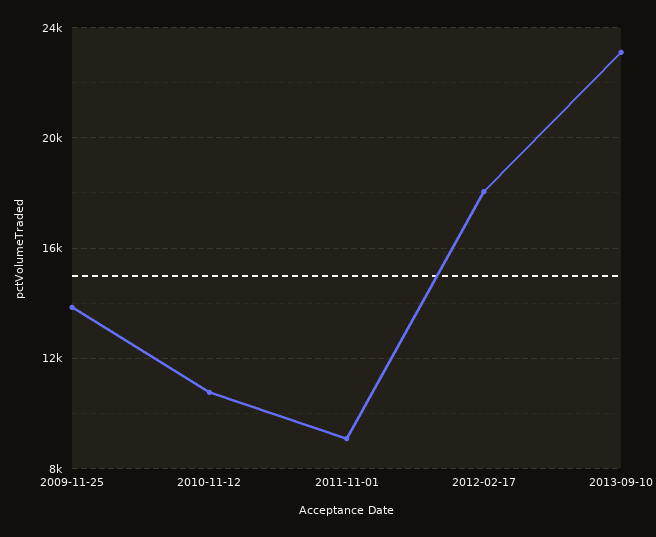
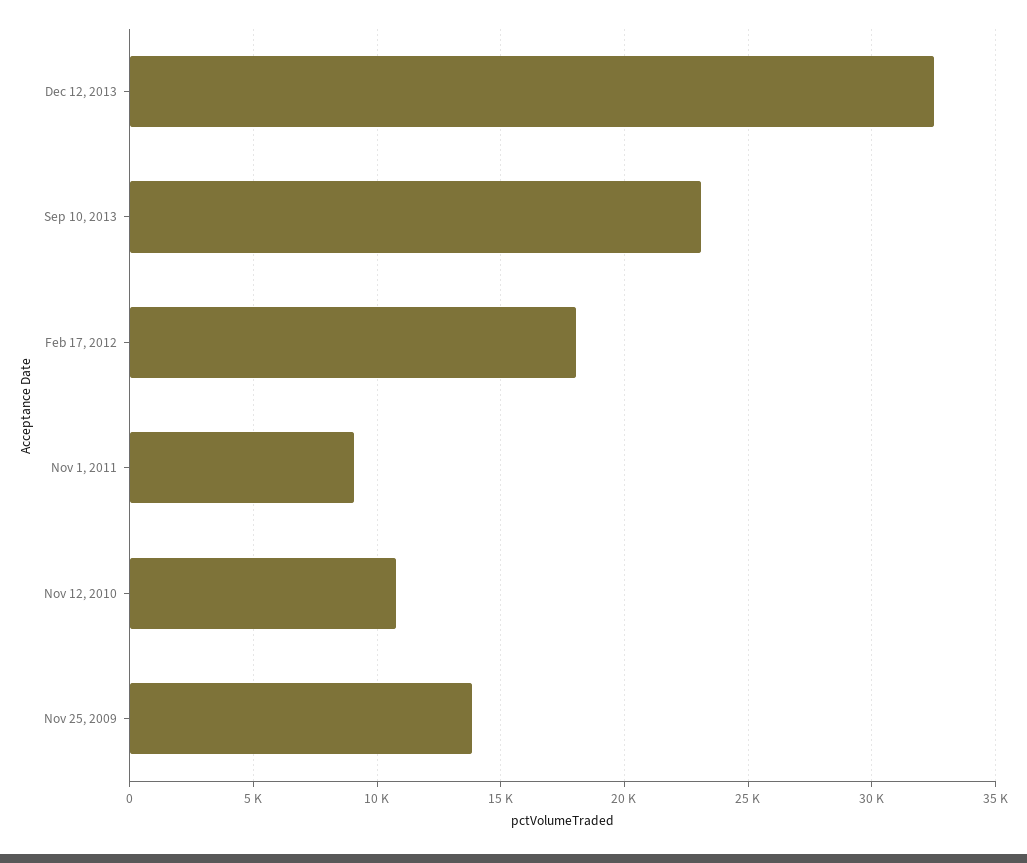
Dec 12, 2013: none -> 32500

